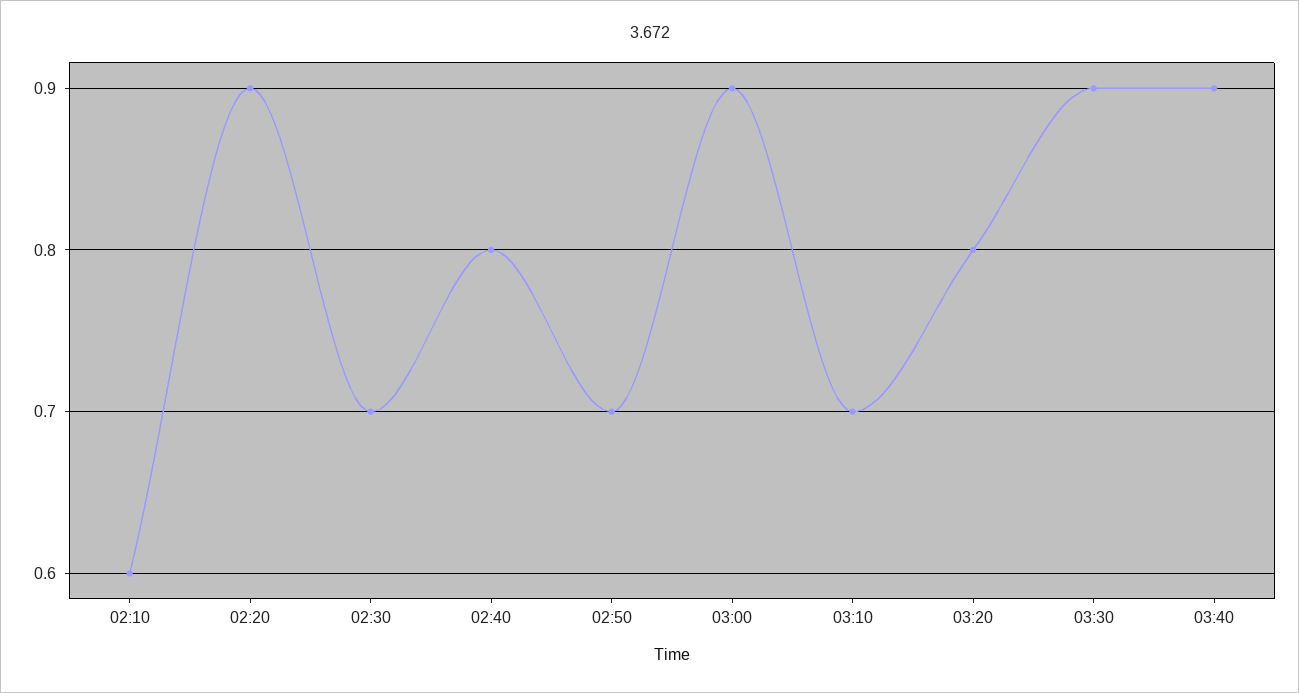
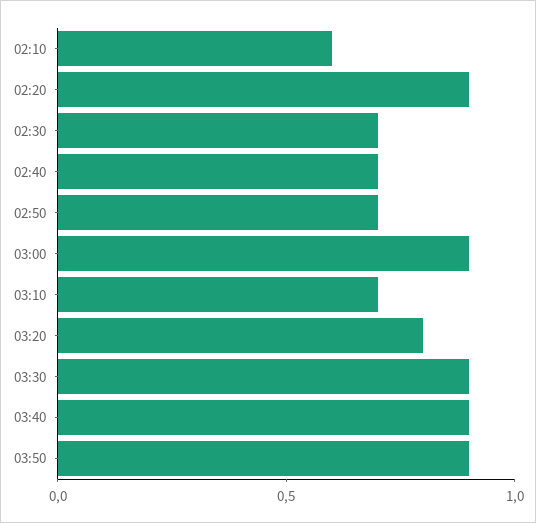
02:40: 0.8 -> 0.7
03:50: none -> 0.9

